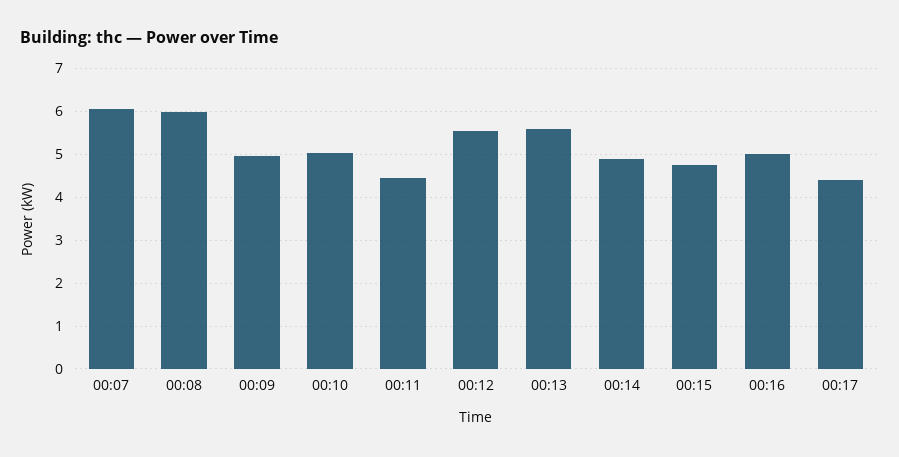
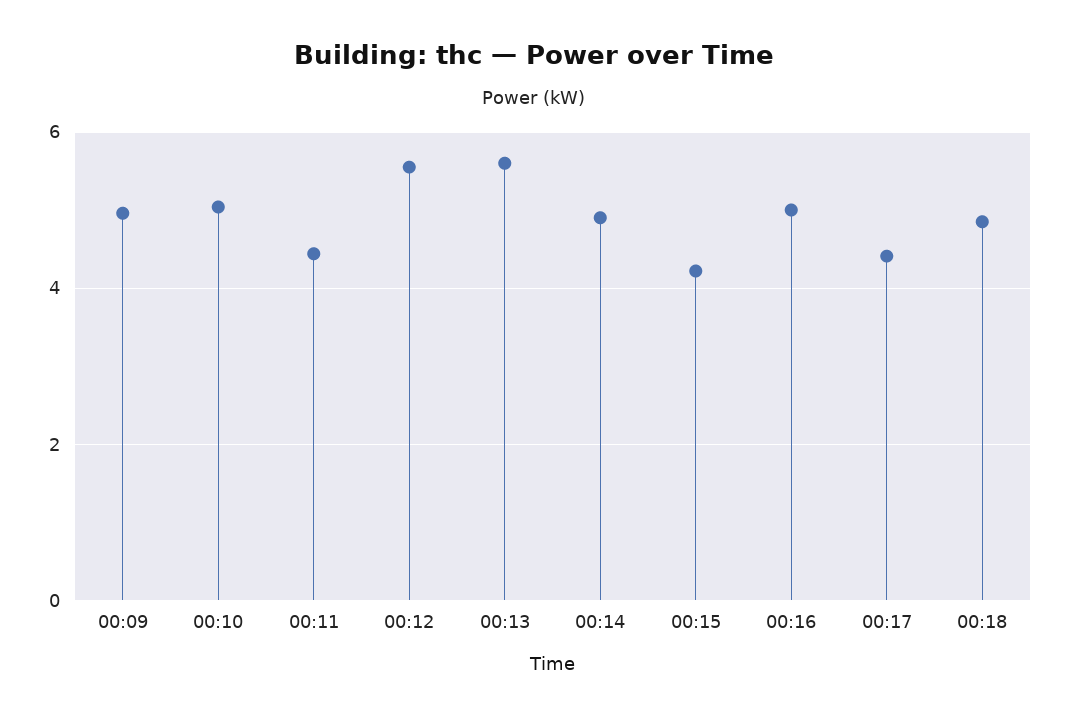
00:07: 6 -> none
00:08: 6 -> none
00:15: 4.8 -> 4.2
00:18: none -> 4.8

